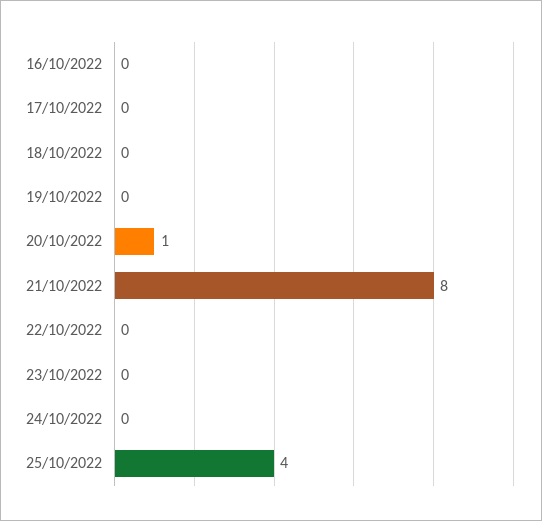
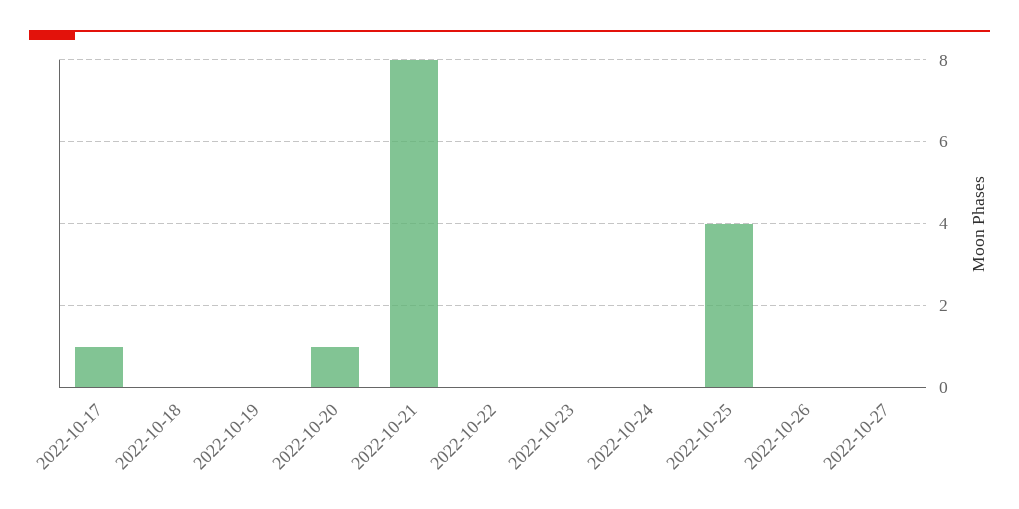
16/10/2022: 0 -> none
17/10/2022: 0 -> 1
2022-10-26: none -> 0
2022-10-27: none -> 0

